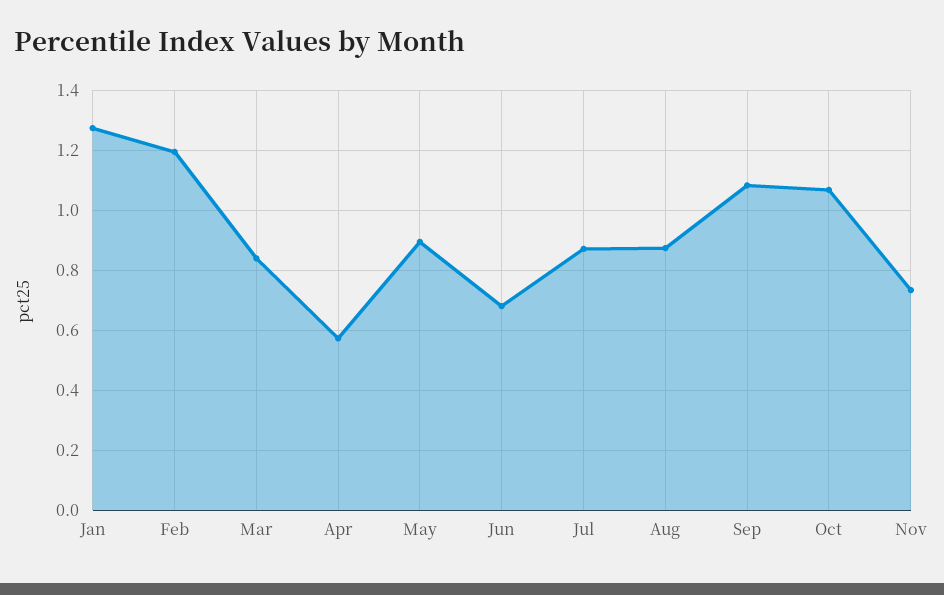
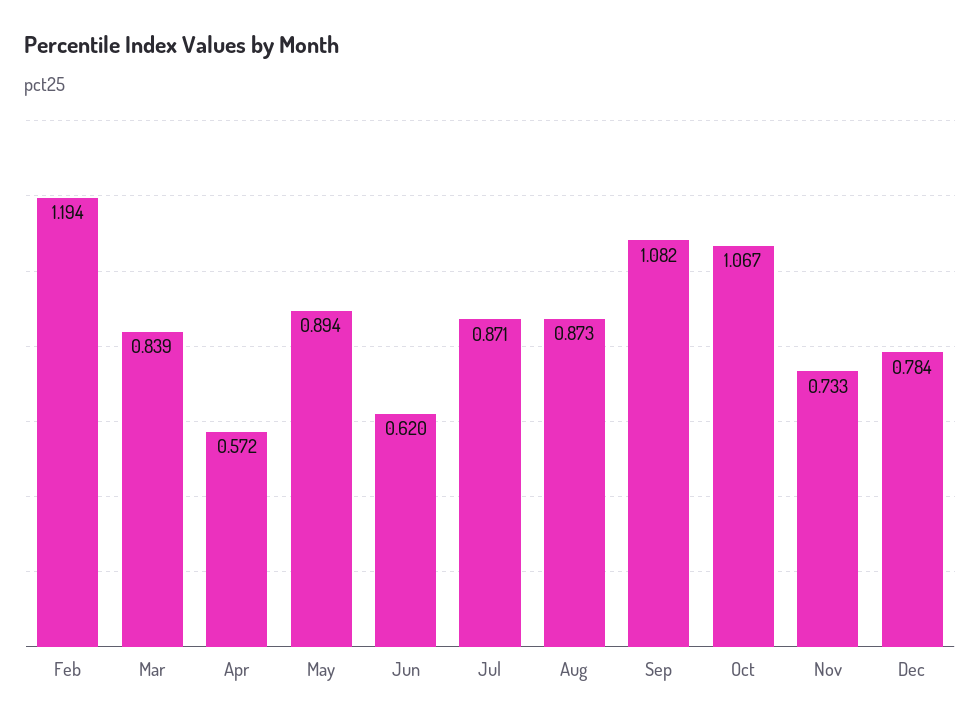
Jan: 1.275 -> none
Jun: 0.675 -> 0.62
Dec: none -> 0.784

